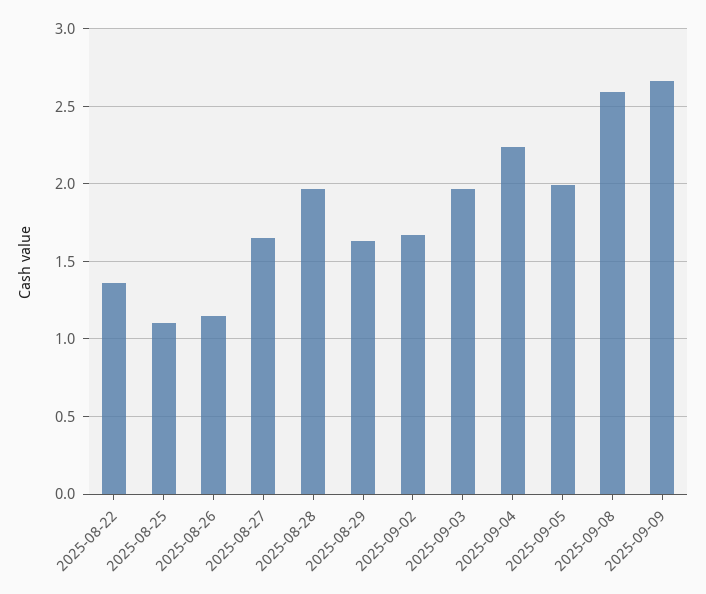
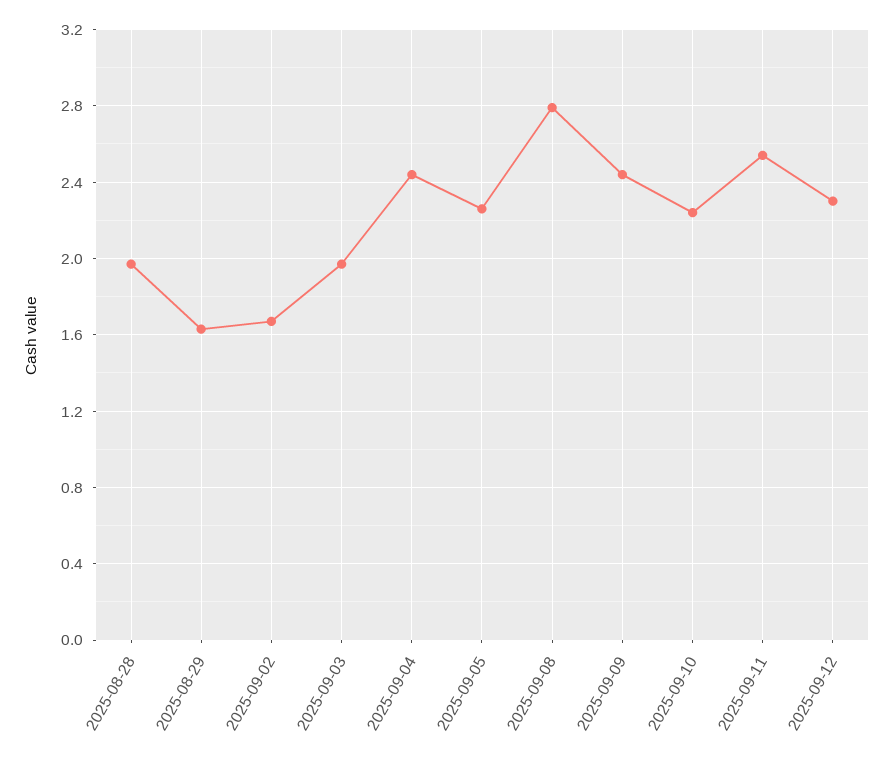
2025-08-22: 1.35 -> none
2025-08-25: 1.1 -> none
2025-08-26: 1.15 -> none
2025-08-27: 1.65 -> none
2025-09-04: 2.25 -> 2.45
2025-09-05: 2 -> 2.25
2025-09-08: 2.6 -> 2.8
2025-09-09: 2.65 -> 2.45
2025-09-10: none -> 2.25
2025-09-11: none -> 2.55
2025-09-12: none -> 2.3

